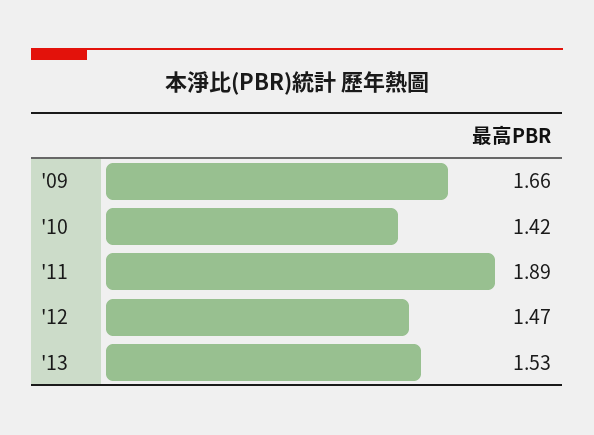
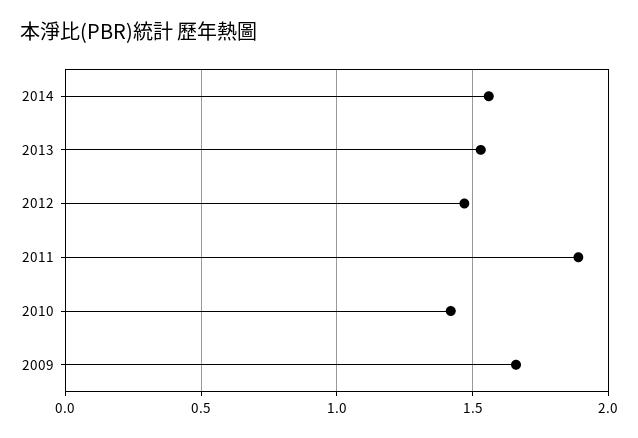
2014: none -> 1.55

